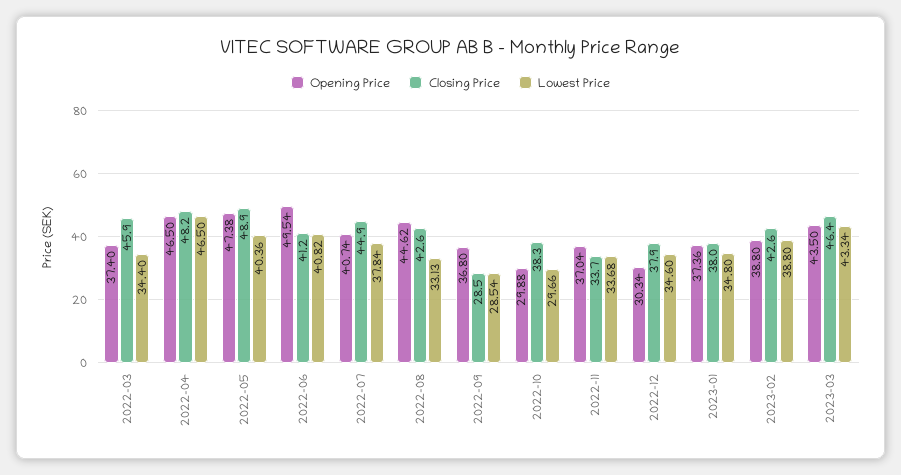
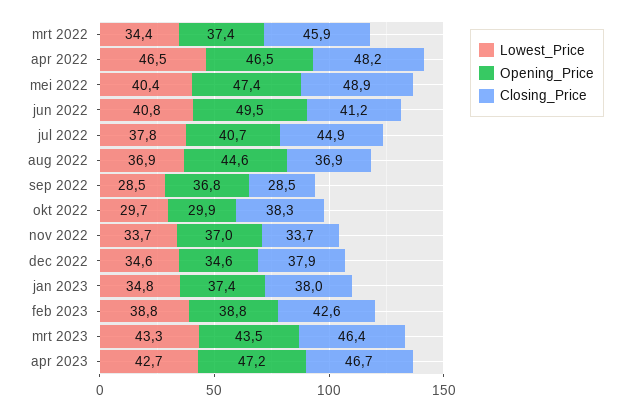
Closing Price, 2022-08: 42.6 -> 36.9
Lowest Price, 2022-08: 33.13 -> 36.9
Opening Price, 2022-12: 30.34 -> 34.6
Lowest Price, apr 2023: none -> 42.7
Opening Price, apr 2023: none -> 47.2
Closing Price, apr 2023: none -> 46.7

